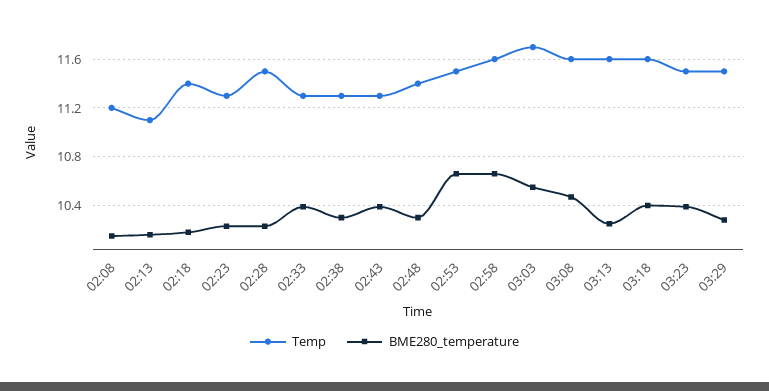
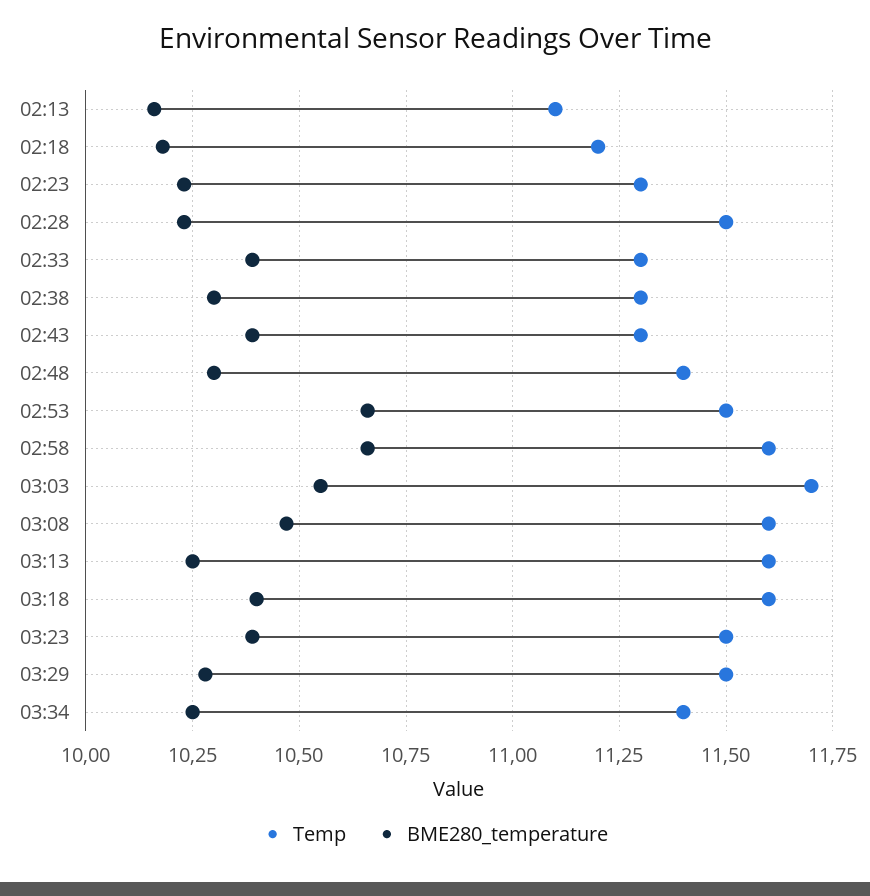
Temp, 02:08: 11.2 -> none
BME280_temperature, 02:08: 10.15 -> none
Temp, 02:18: 11.4 -> 11.2
Temp, 03:34: none -> 11.4
BME280_temperature, 03:34: none -> 10.25

